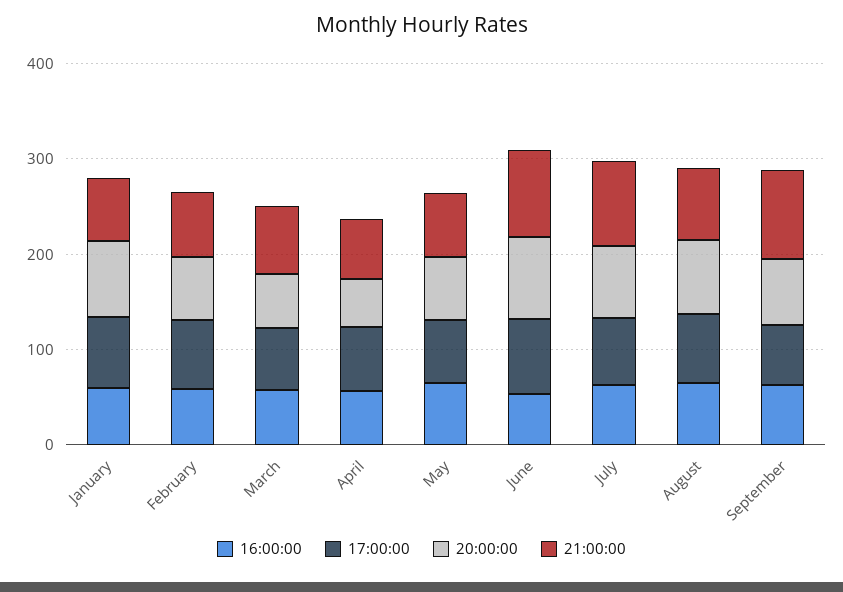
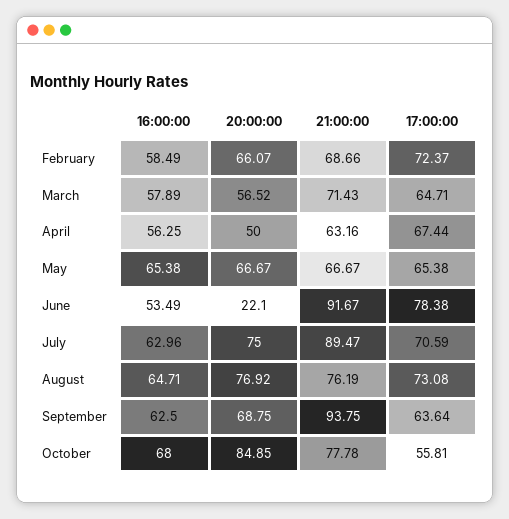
16:00:00, January: 60 -> none
17:00:00, January: 80 -> none
20:00:00, January: 80 -> none
21:00:00, January: 60 -> none
20:00:00, June: 80 -> 22.1
16:00:00, October: none -> 68
20:00:00, October: none -> 84.85
21:00:00, October: none -> 77.78
17:00:00, October: none -> 55.81

